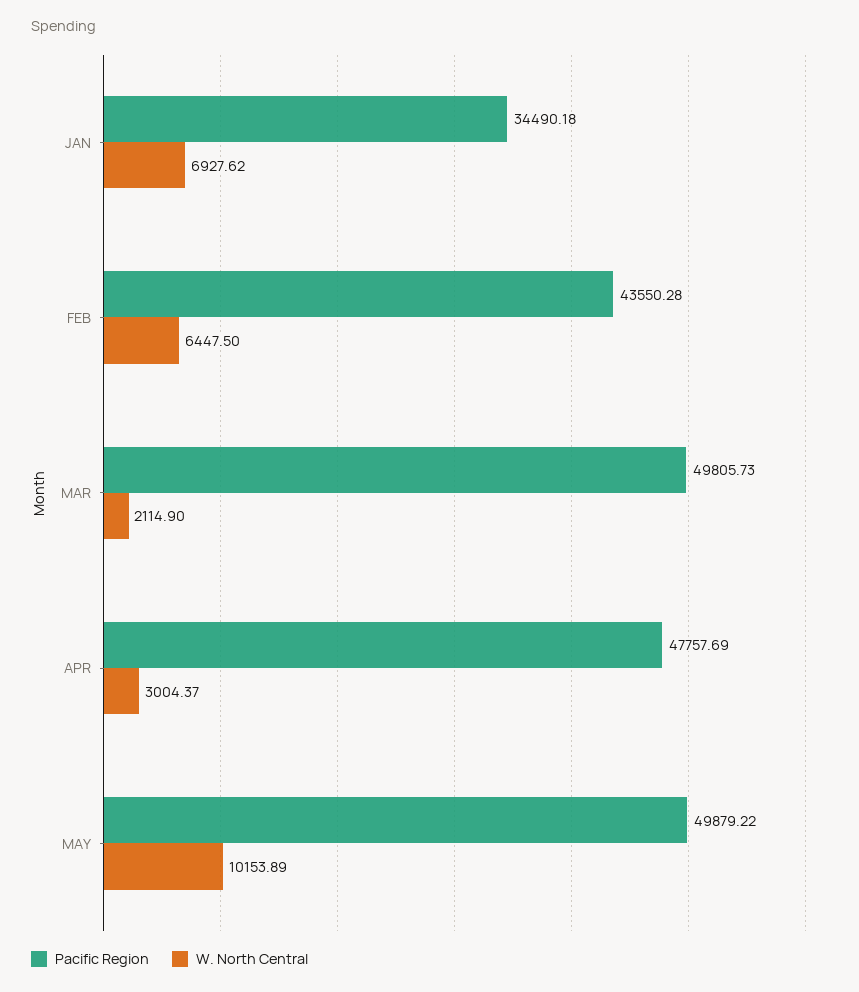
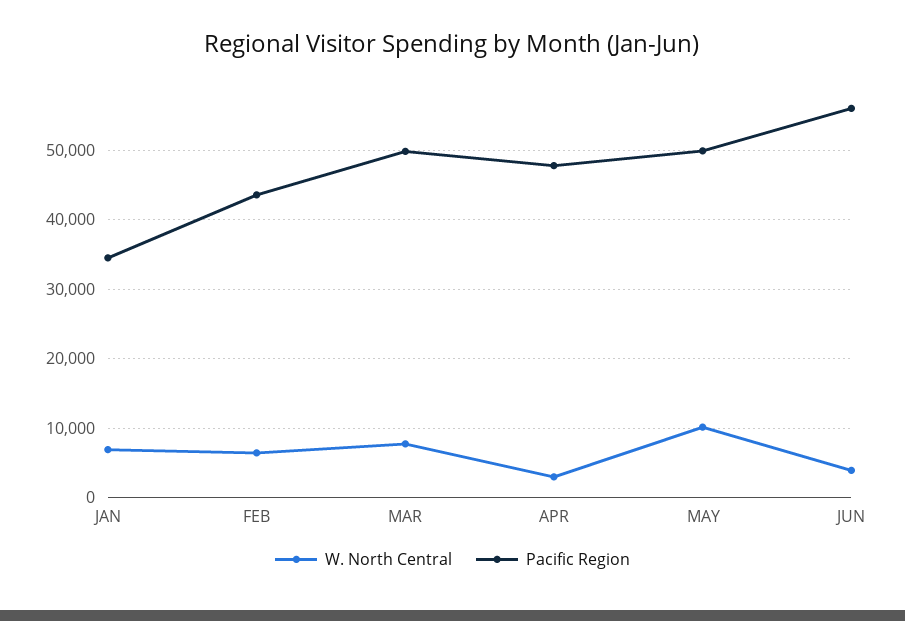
W. North Central, MAR: 2114.9 -> 8000
W. North Central, JUN: none -> 4000
Pacific Region, JUN: none -> 56000

